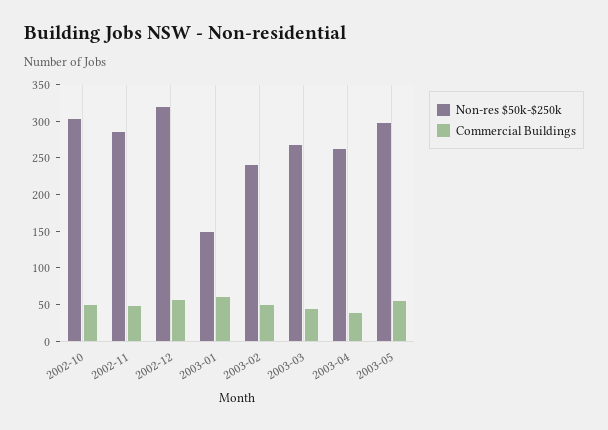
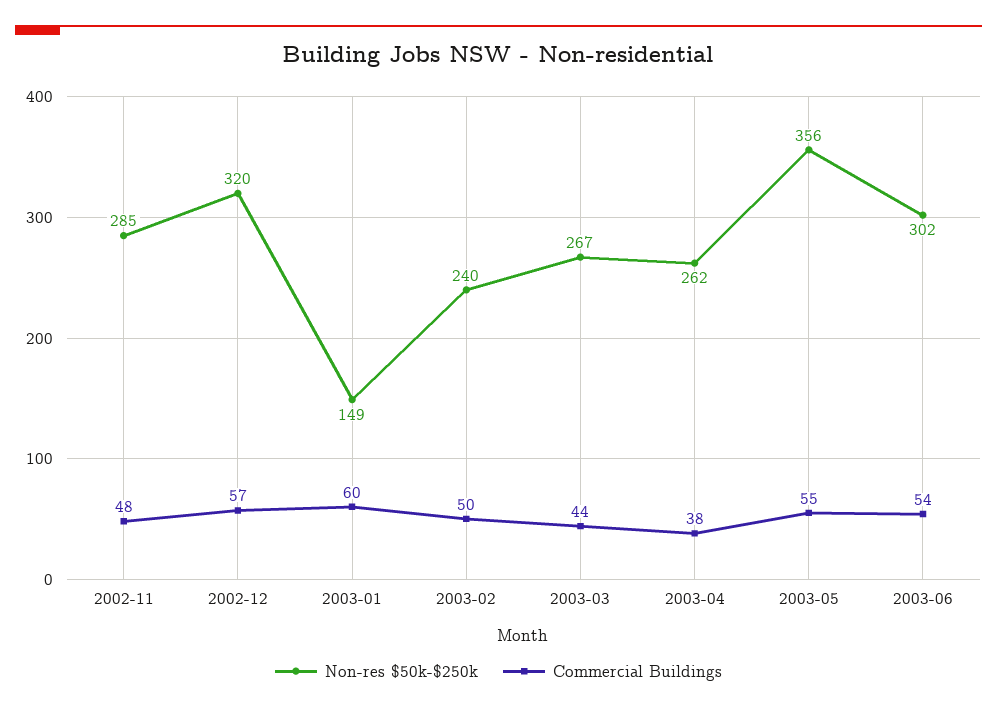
Non-res $50k-$250k, 2002-10: 300 -> none
Commercial Buildings, 2002-10: 50 -> none
Non-res $50k-$250k, 2003-05: 300 -> 356
Non-res $50k-$250k, 2003-06: none -> 302
Commercial Buildings, 2003-06: none -> 54

